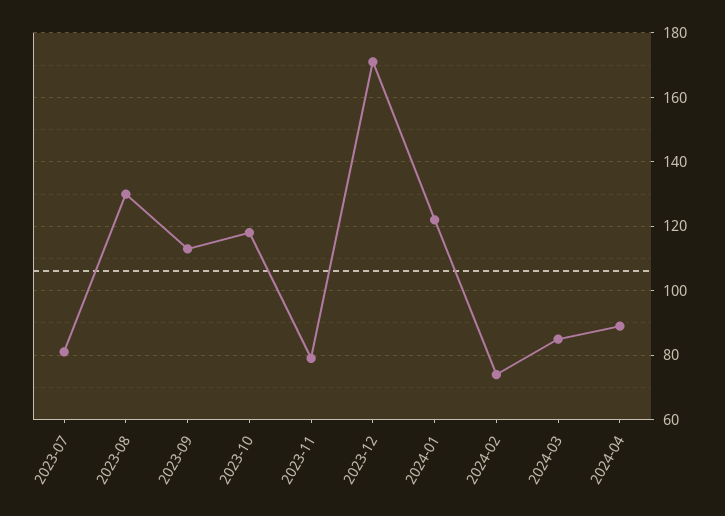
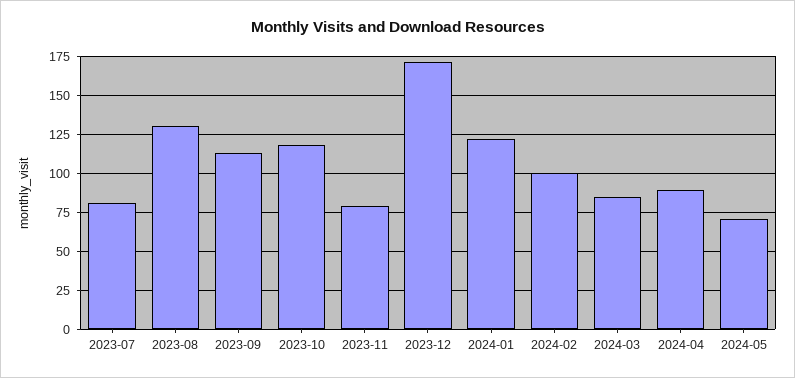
2024-02: 75 -> 100
2024-05: none -> 70

